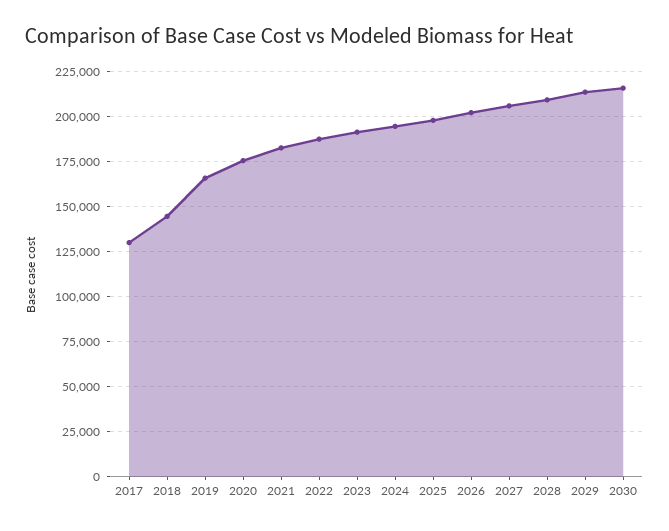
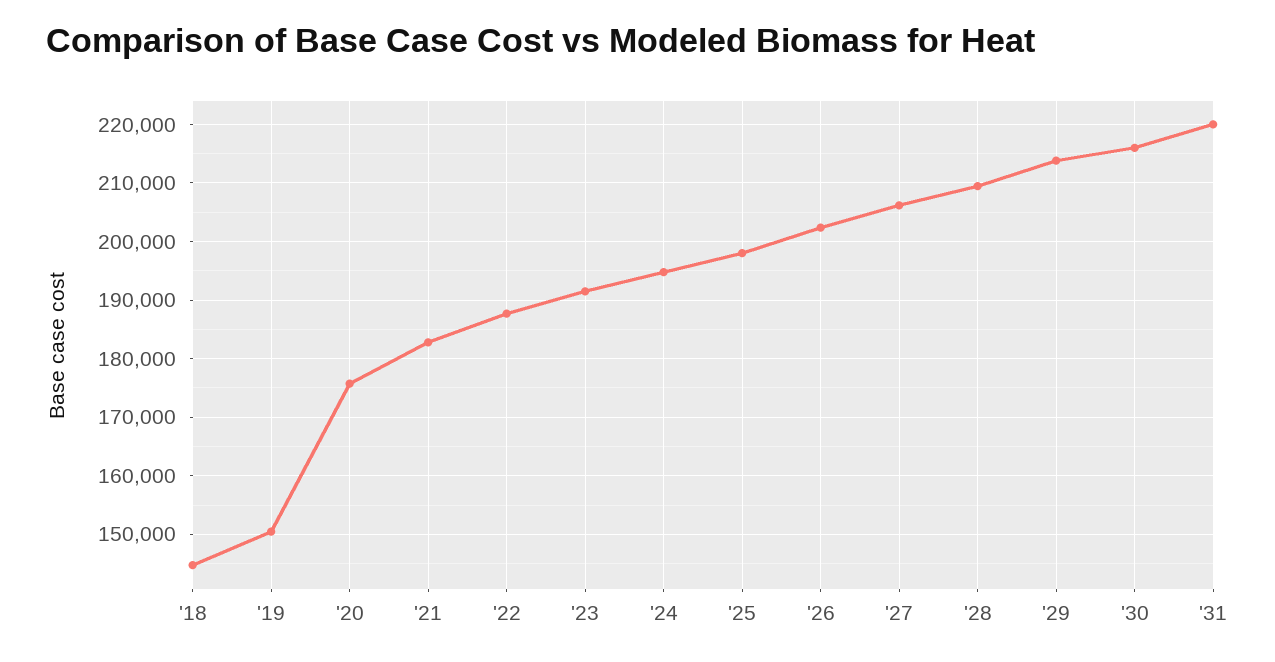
2017: 130000 -> none
2019: 165000 -> 150000
'31: none -> 220000

